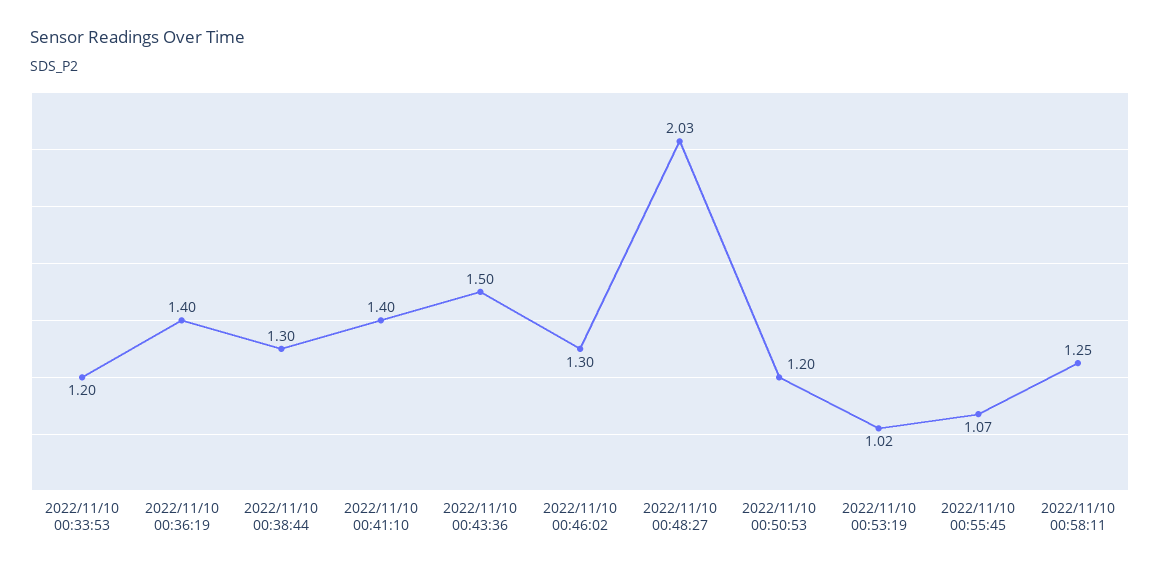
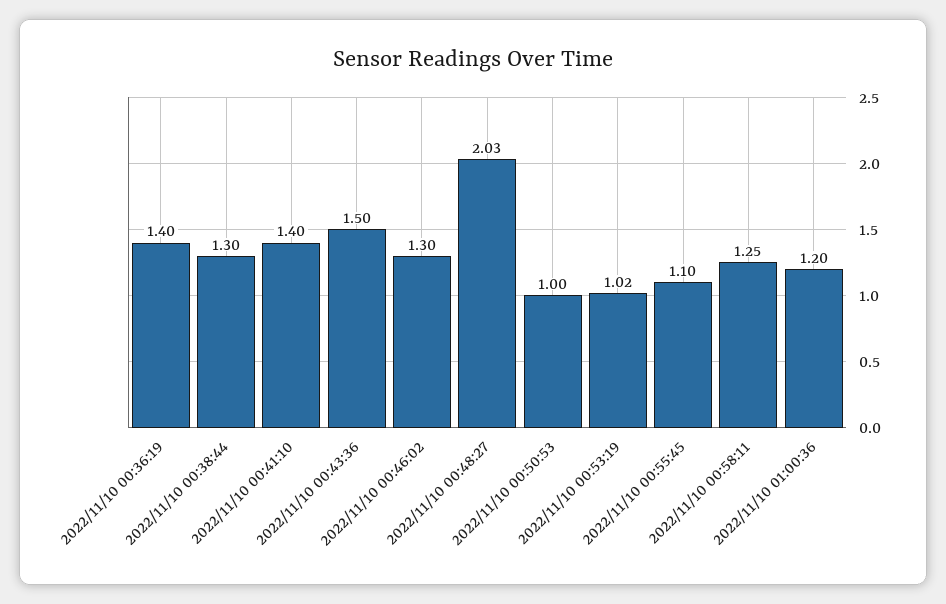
2022/11/10 00:33:53: 1.2 -> none
2022/11/10 00:50:53: 1.2 -> 1
2022/11/10 00:55:45: 1.07 -> 1.1
2022/11/10 01:00:36: none -> 1.2

